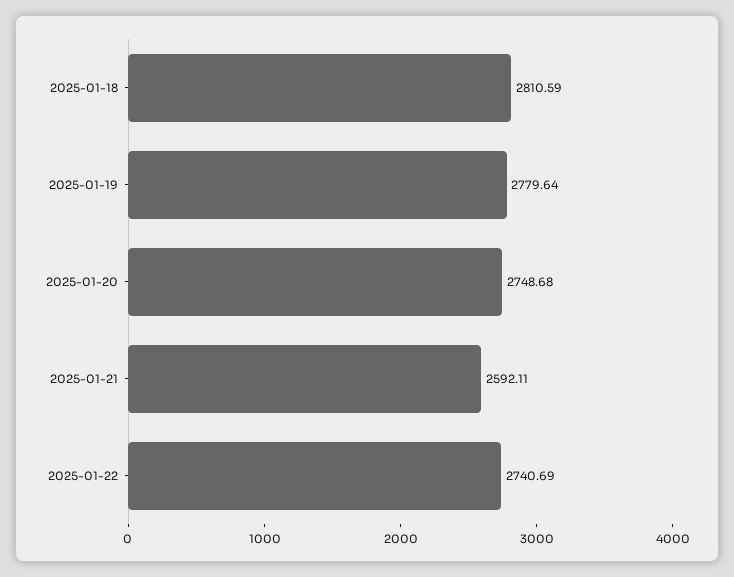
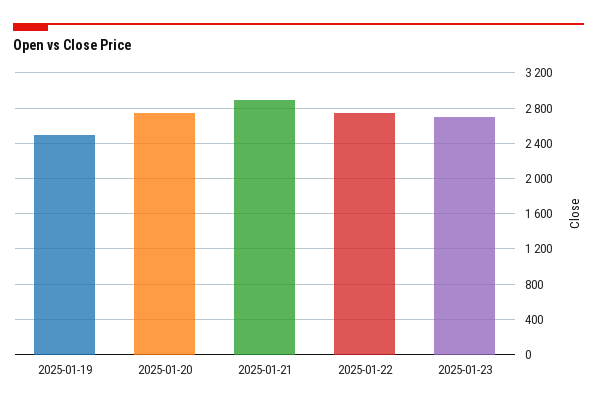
2025-01-18: 2810.59 -> none
2025-01-19: 2779.64 -> 2500
2025-01-21: 2592.11 -> 2900
2025-01-23: none -> 2700

